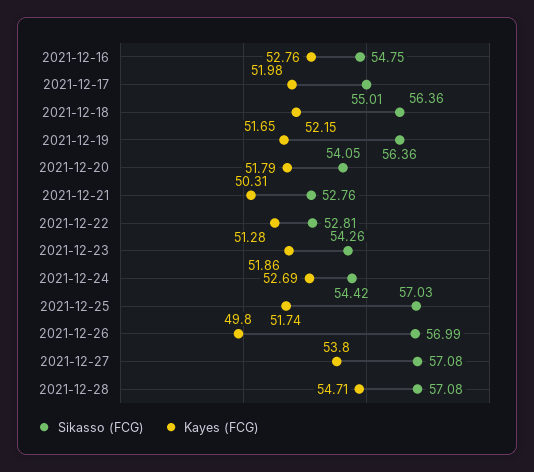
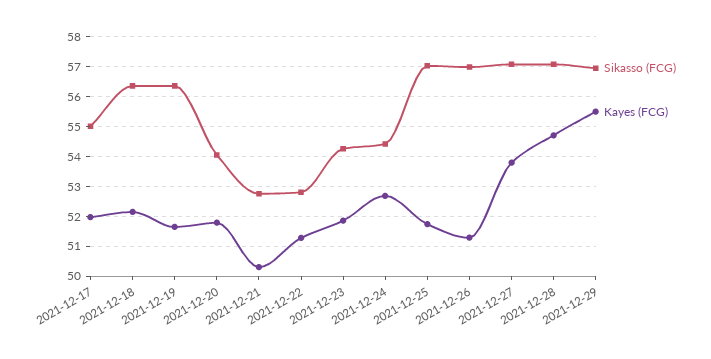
Sikasso (FCG), 2021-12-16: 54.75 -> none
Kayes (FCG), 2021-12-16: 52.76 -> none
Kayes (FCG), 2021-12-26: 49.8 -> 51.25
Sikasso (FCG), 2021-12-29: none -> 57
Kayes (FCG), 2021-12-29: none -> 55.5

